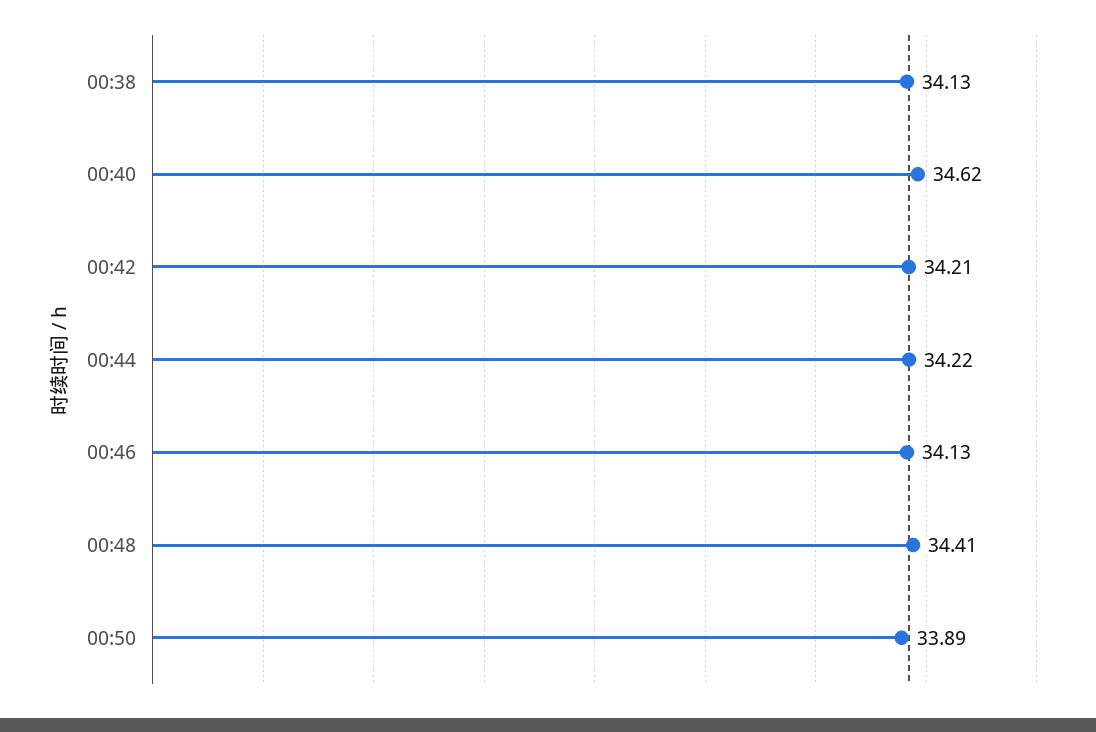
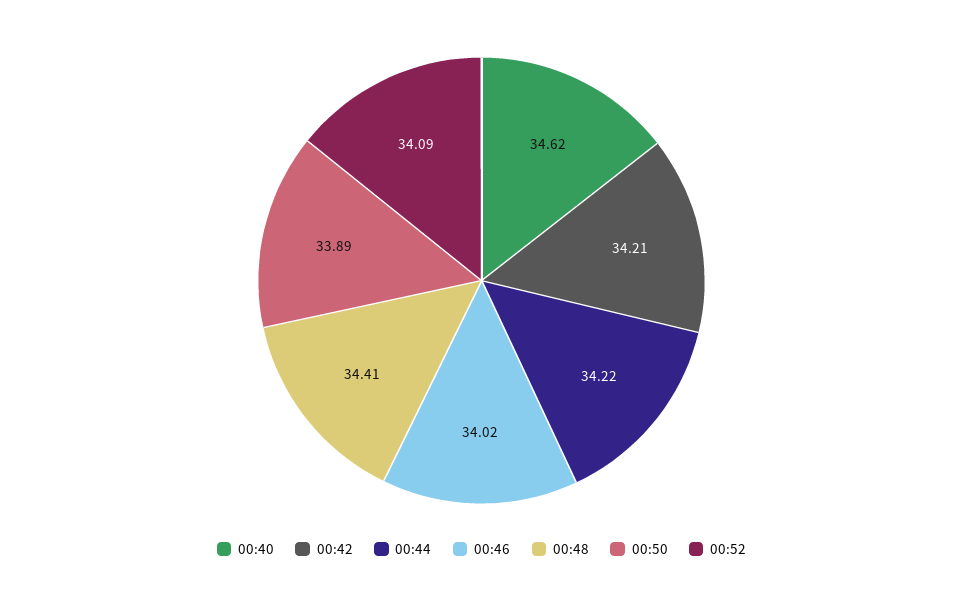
00:38: 34.13 -> none
00:46: 34.13 -> 34.02
00:52: none -> 34.09

